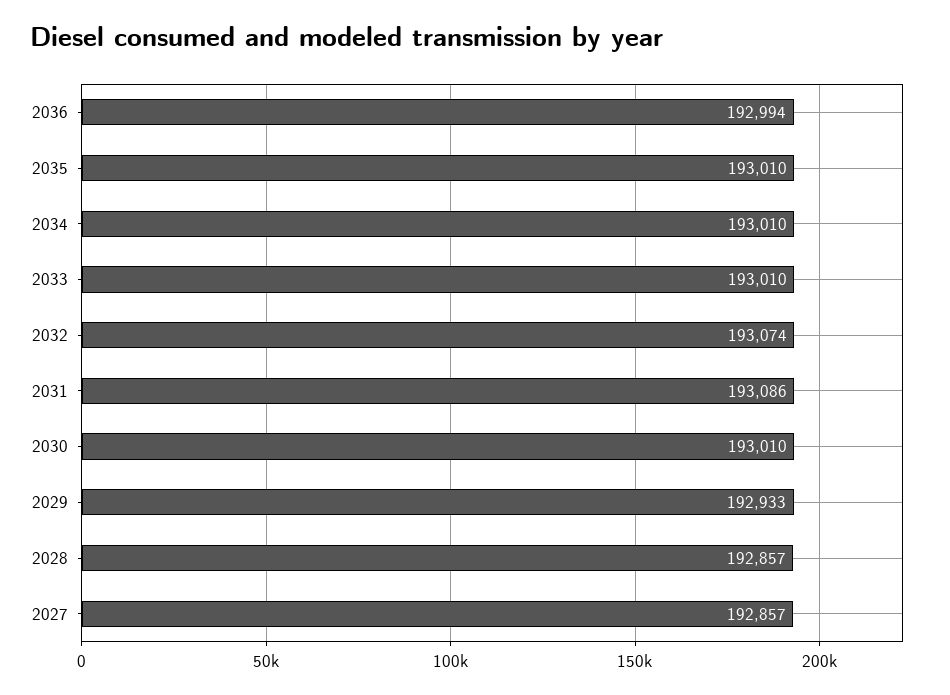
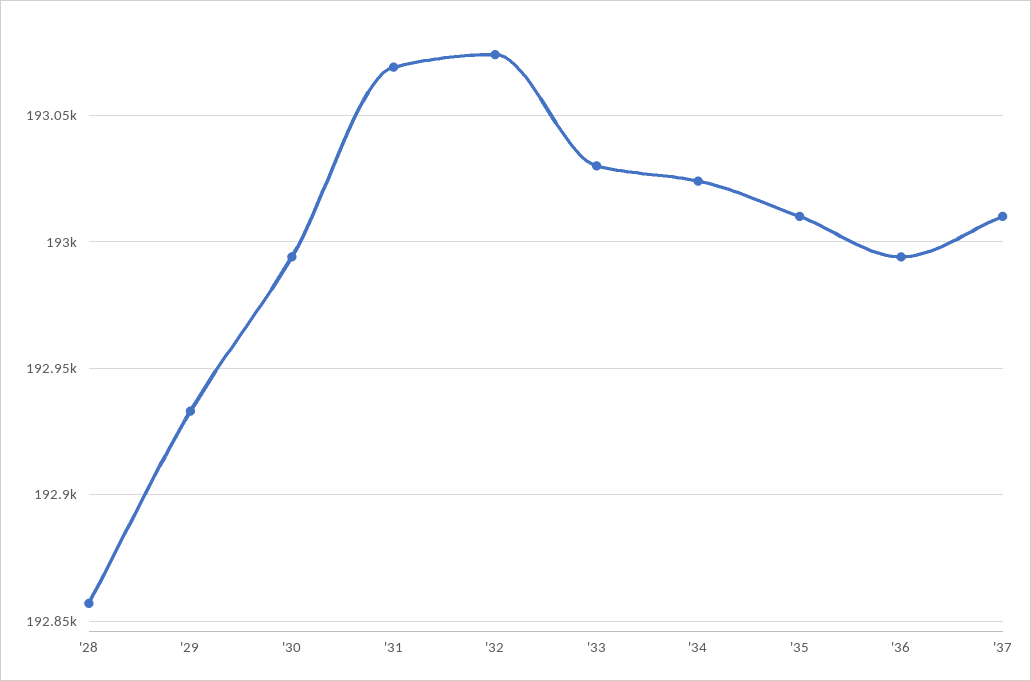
2034: 193010 -> 193025
2033: 193010 -> 193030
2031: 193086 -> 193070
2030: 193010 -> 192995
2027: 192857 -> none
'37: none -> 193010

